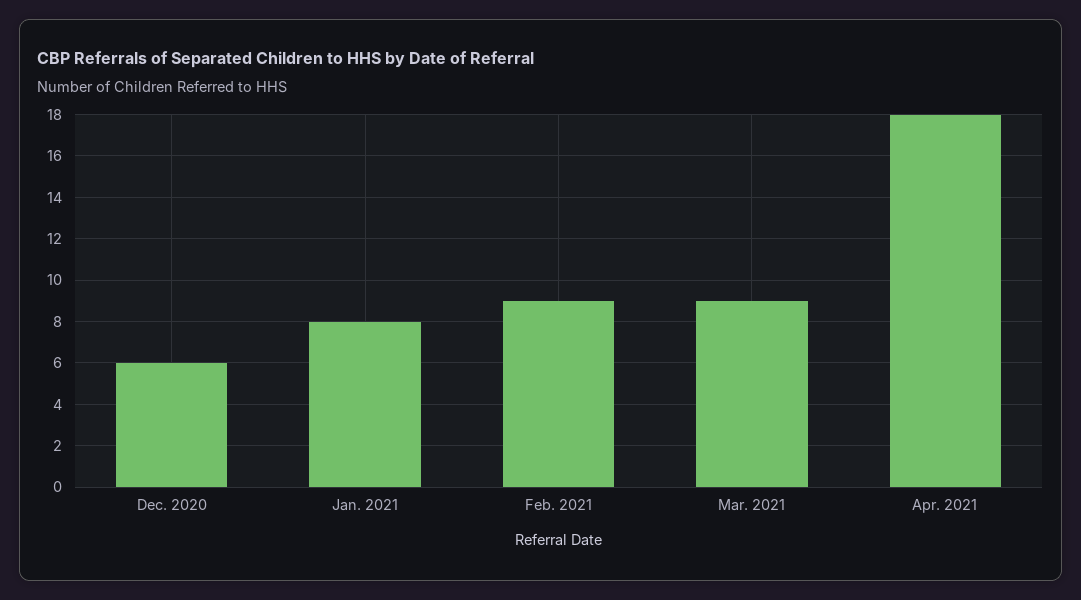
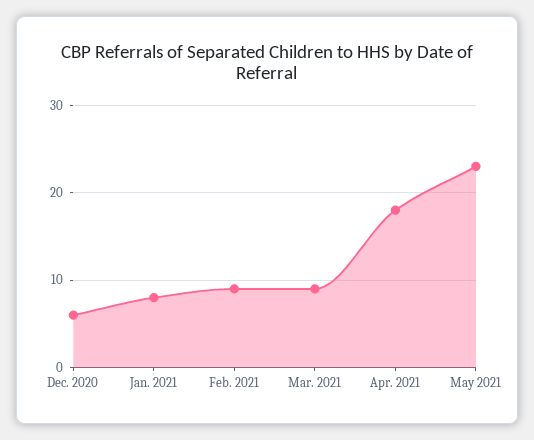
May 2021: none -> 23

